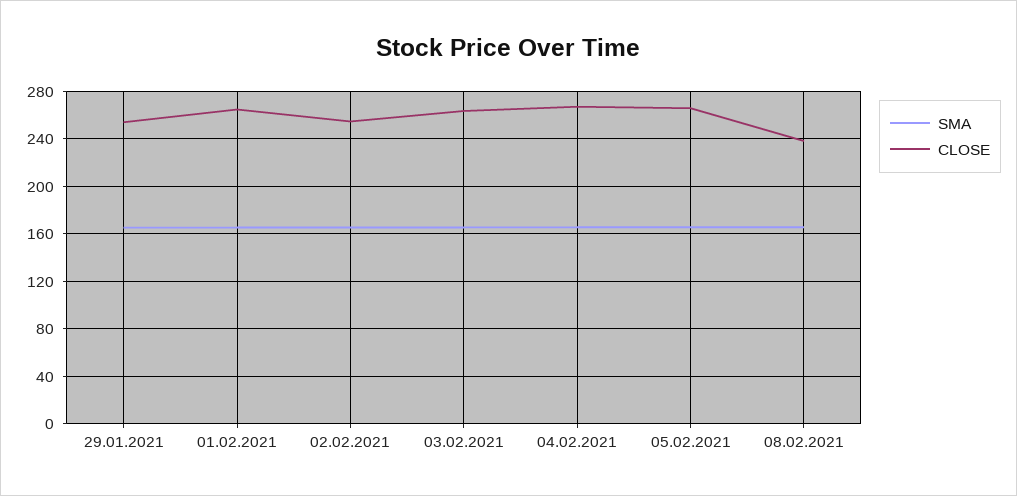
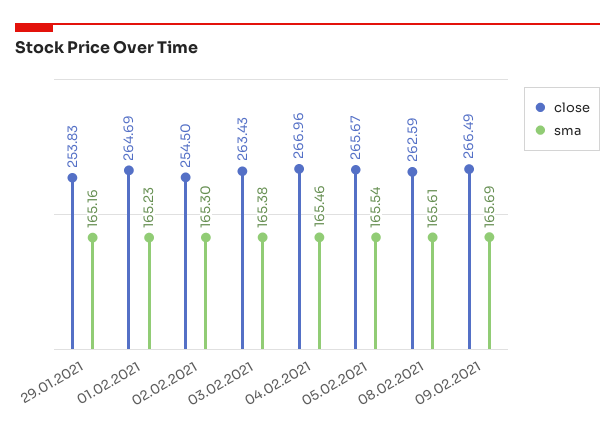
CLOSE, 08.02.2021: 240 -> 262.59
CLOSE, 09.02.2021: none -> 266.49
SMA, 09.02.2021: none -> 165.69

